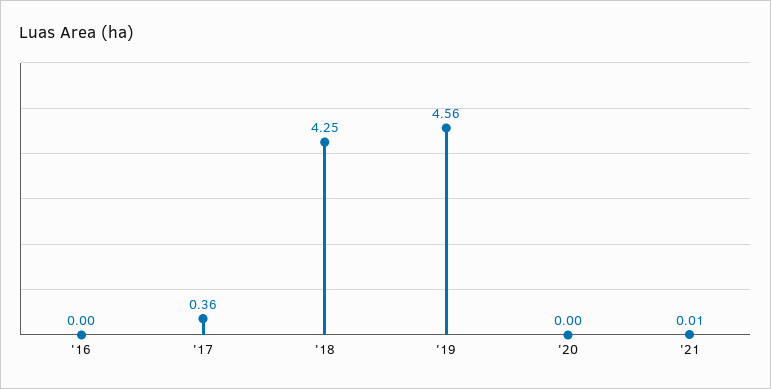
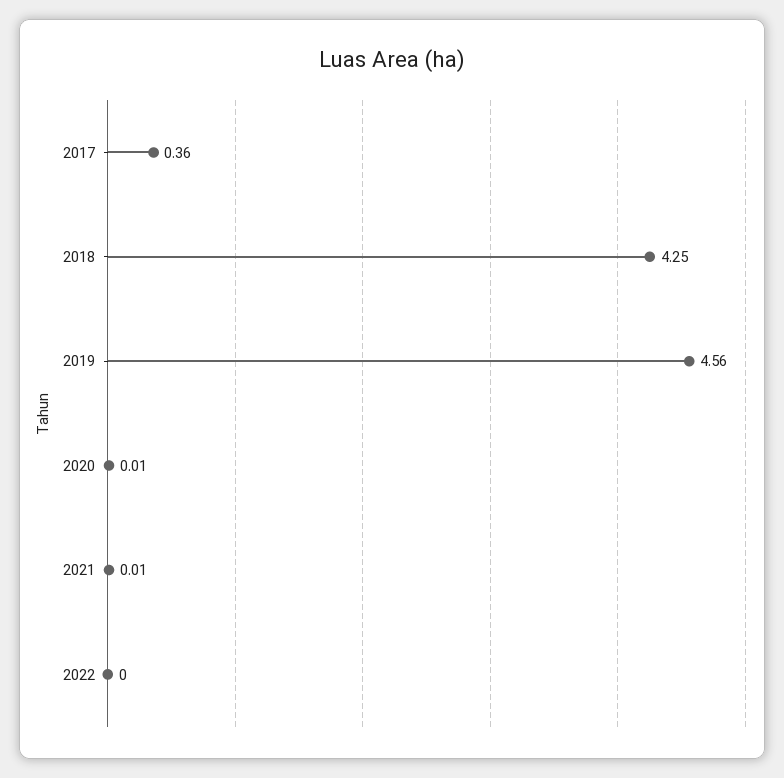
'16: 0 -> none
'20: 0 -> 0.01
2022: none -> 0

